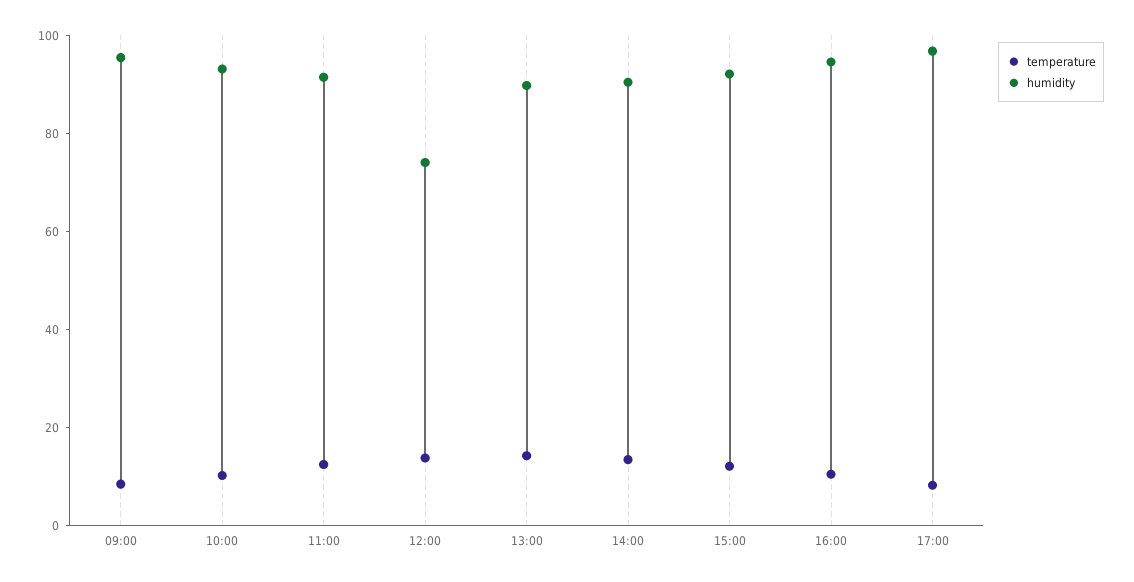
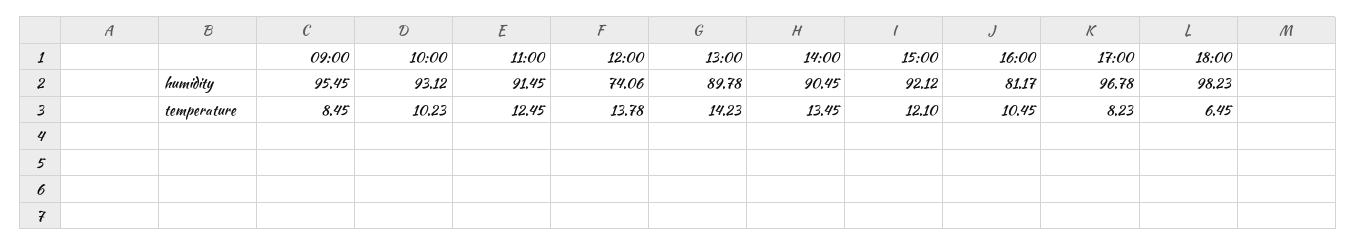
humidity, 16:00: 95 -> 81.17
humidity, 18:00: none -> 98.23
temperature, 18:00: none -> 6.45

